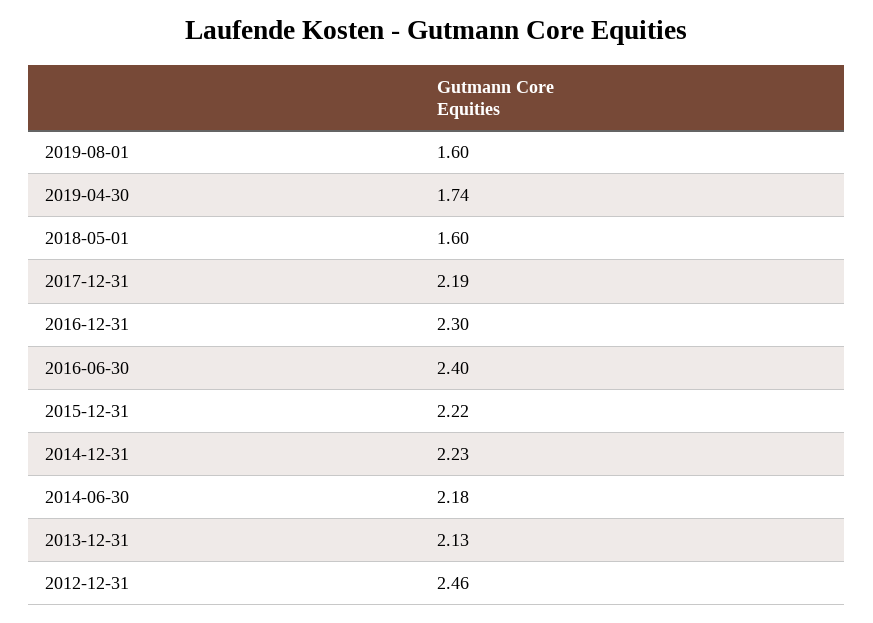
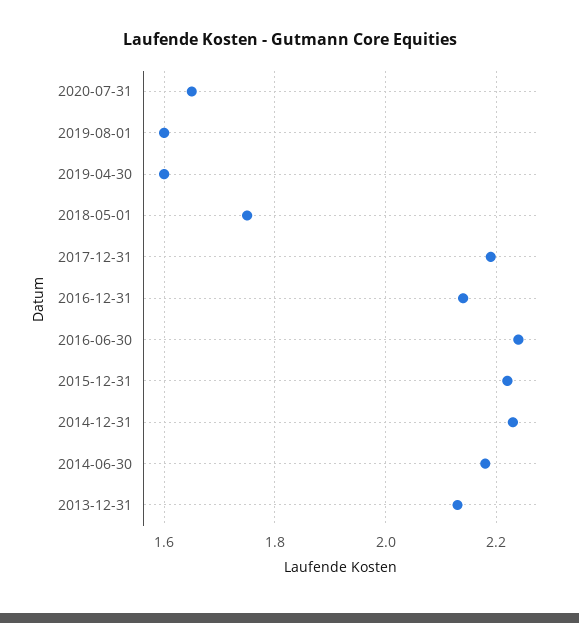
2019-04-30: 1.74 -> 1.6
2018-05-01: 1.6 -> 1.75
2016-12-31: 2.3 -> 2.15
2016-06-30: 2.4 -> 2.25
2012-12-31: 2.46 -> none
2020-07-31: none -> 1.65

